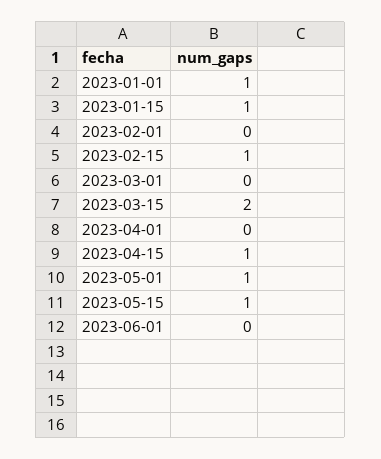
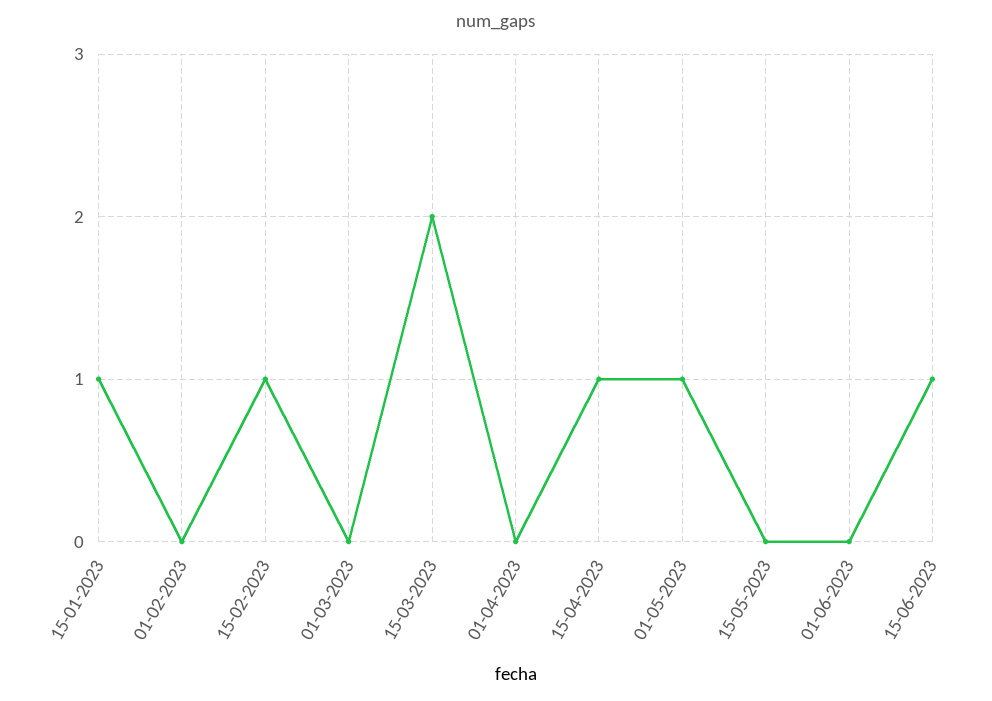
2023-01-01: 1 -> none
2023-05-15: 1 -> 0
15-06-2023: none -> 1

